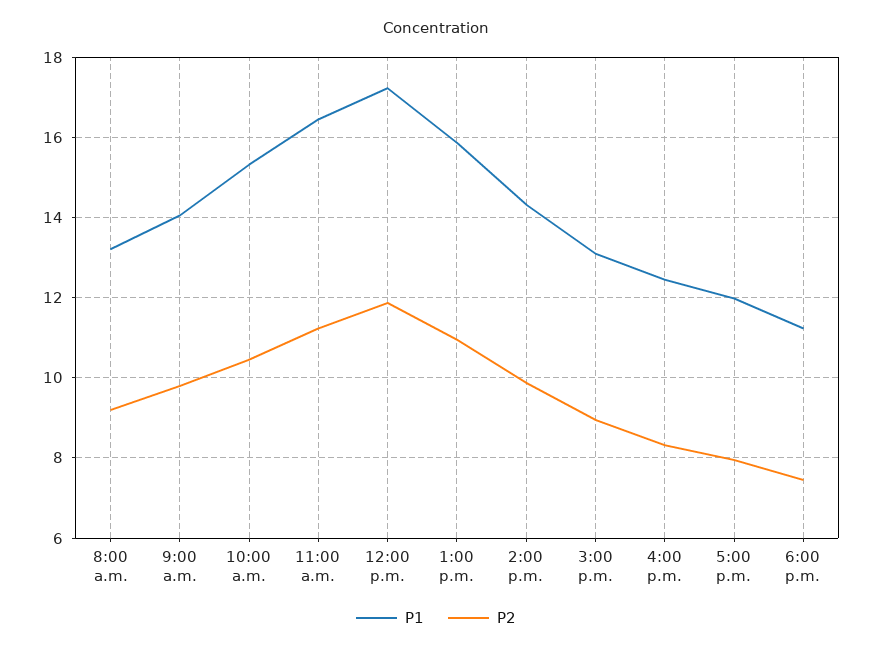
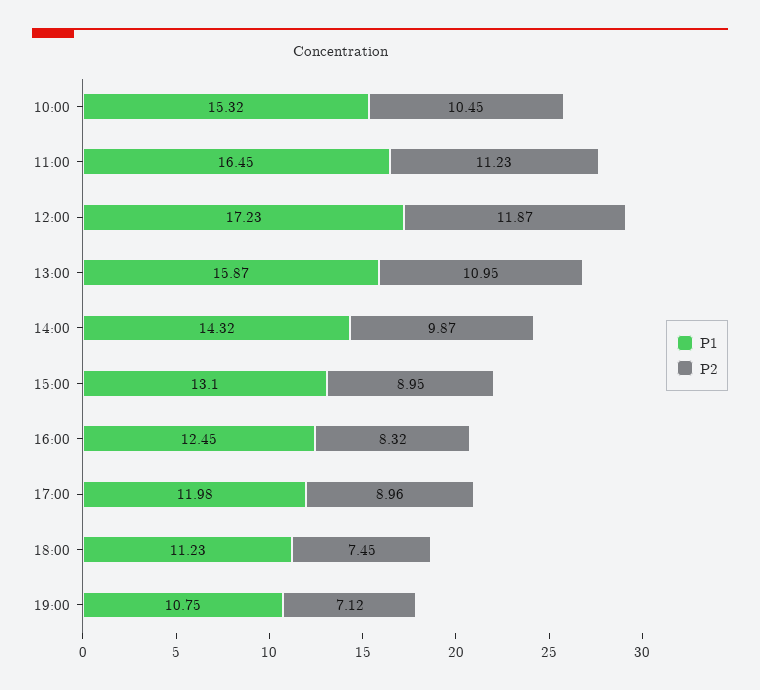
P1, 8:00 a.m.: 13.2 -> none
P2, 8:00 a.m.: 9.2 -> none
P1, 9:00 a.m.: 14 -> none
P2, 9:00 a.m.: 9.8 -> none
P2, 5:00 p.m.: 8 -> 8.96
P1, 19:00: none -> 10.75
P2, 19:00: none -> 7.12

